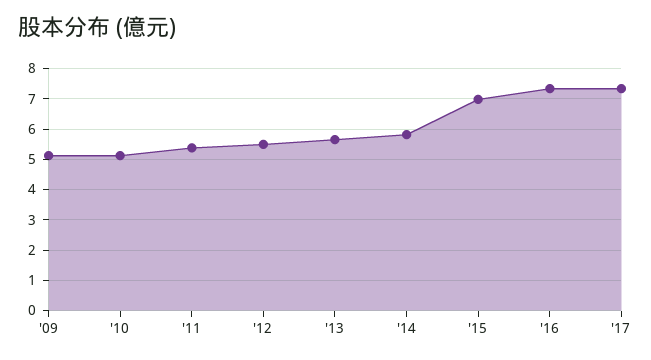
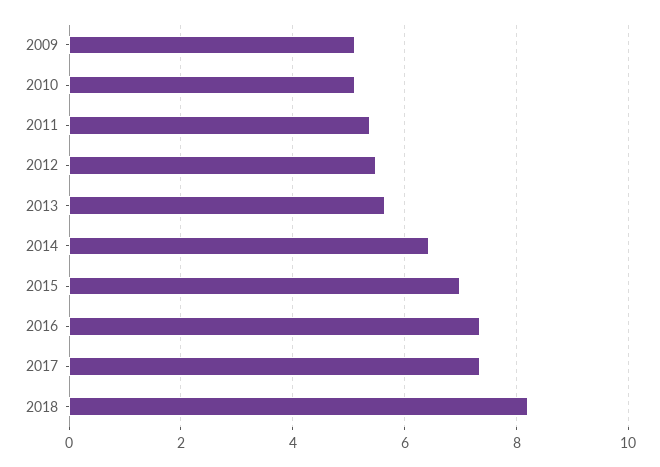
'14: 5.8 -> 6.4
2018: none -> 8.2

